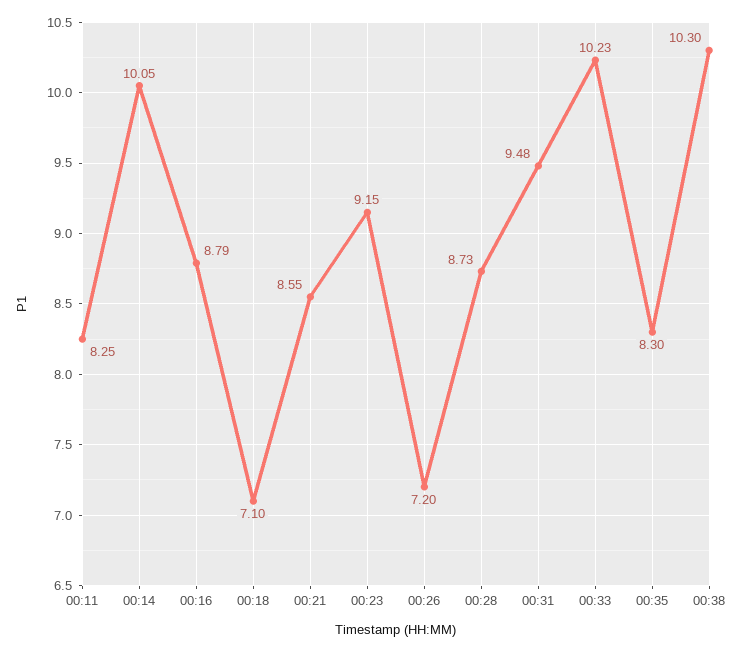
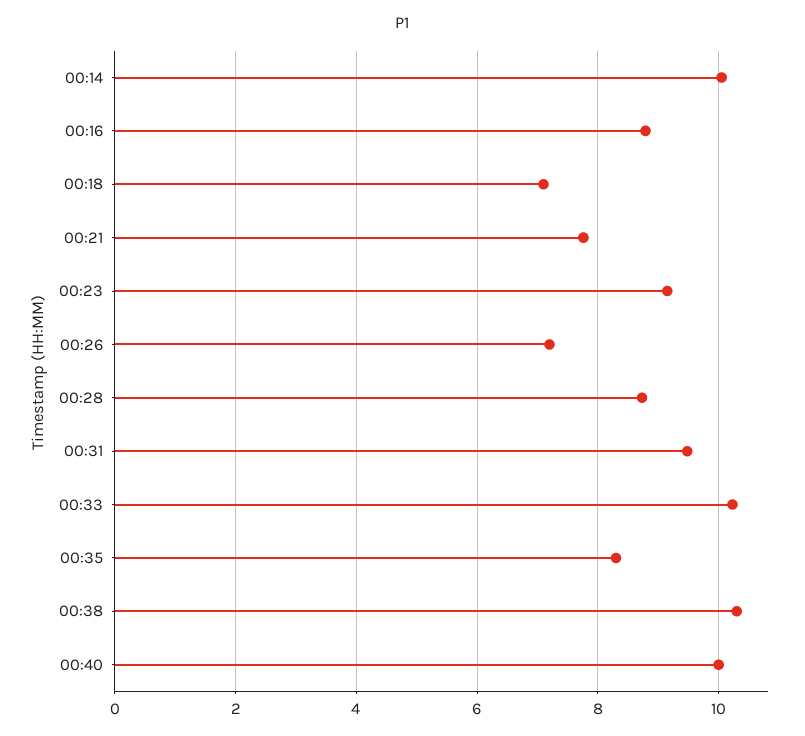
00:11: 8.25 -> none
00:21: 8.55 -> 7.8
00:40: none -> 10

